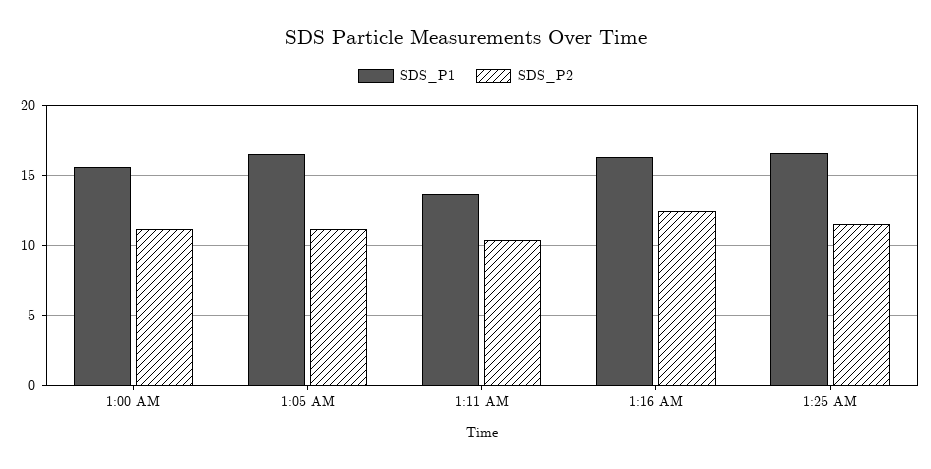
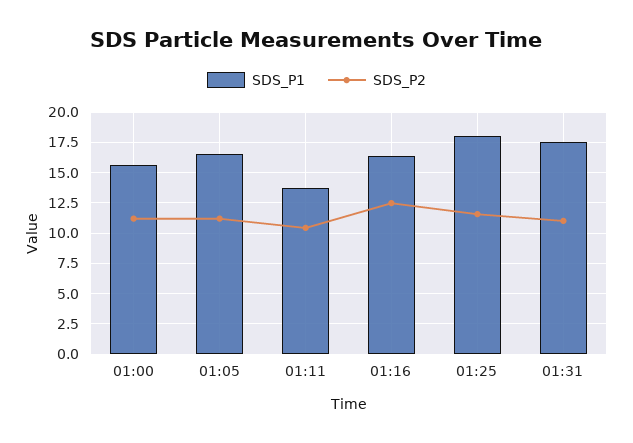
SDS_P1, 1:25 AM: 16.5 -> 18
SDS_P1, 01:31: none -> 17.5
SDS_P2, 01:31: none -> 11

